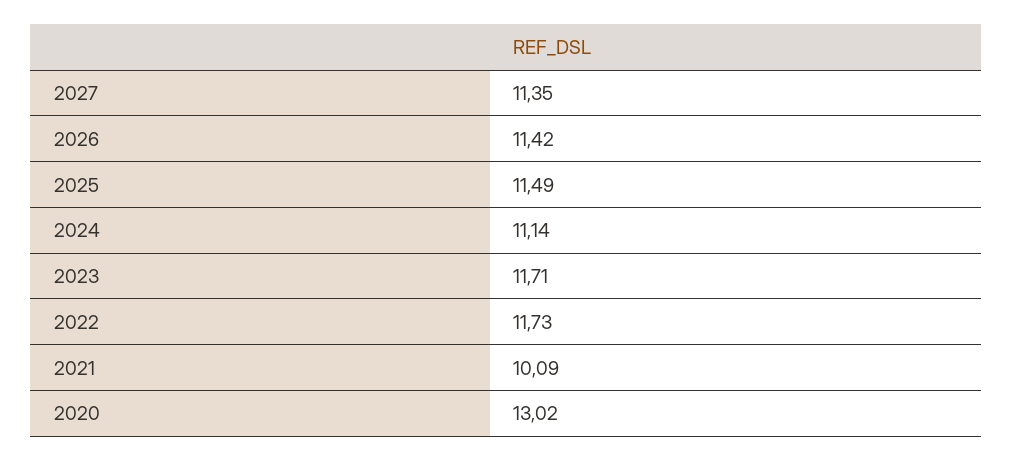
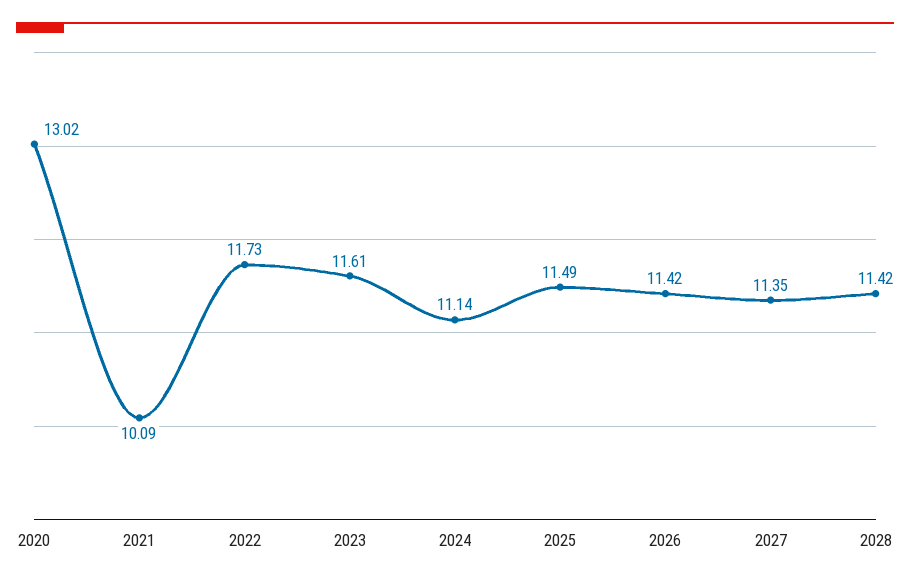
2023: 11.71 -> 11.61
2028: none -> 11.42

